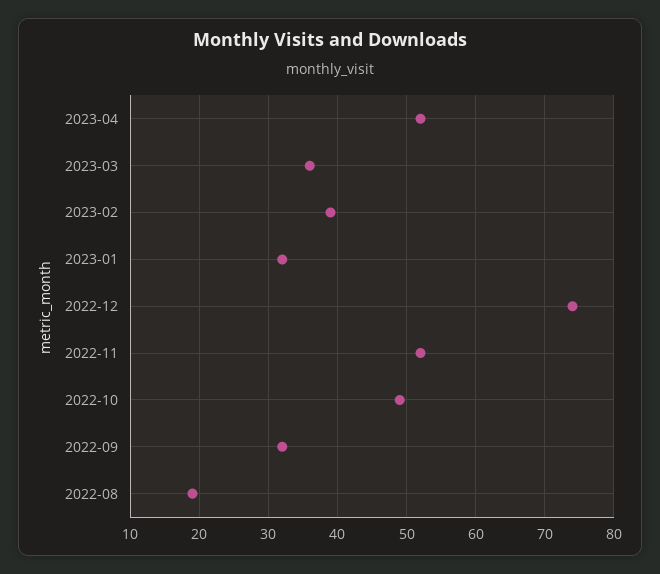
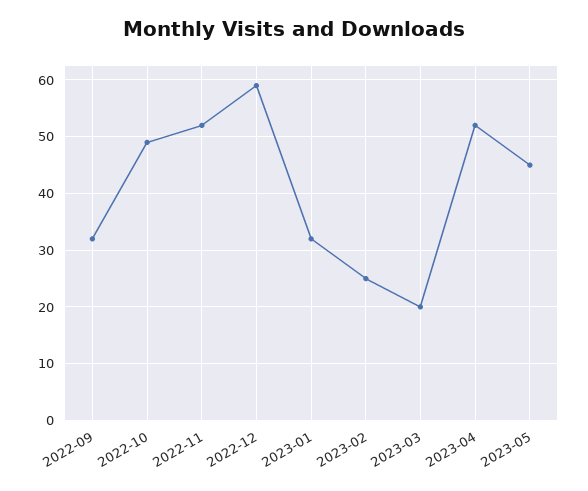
2023-03: 36 -> 20
2023-02: 39 -> 25
2022-12: 74 -> 60
2022-08: 19 -> none
2023-05: none -> 45

